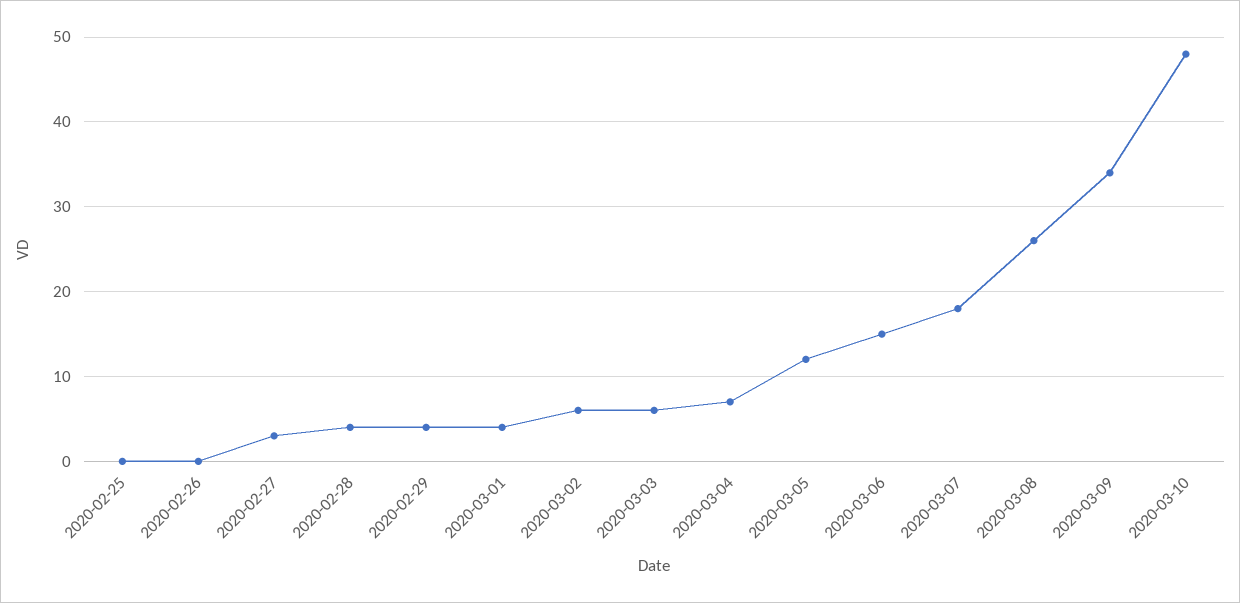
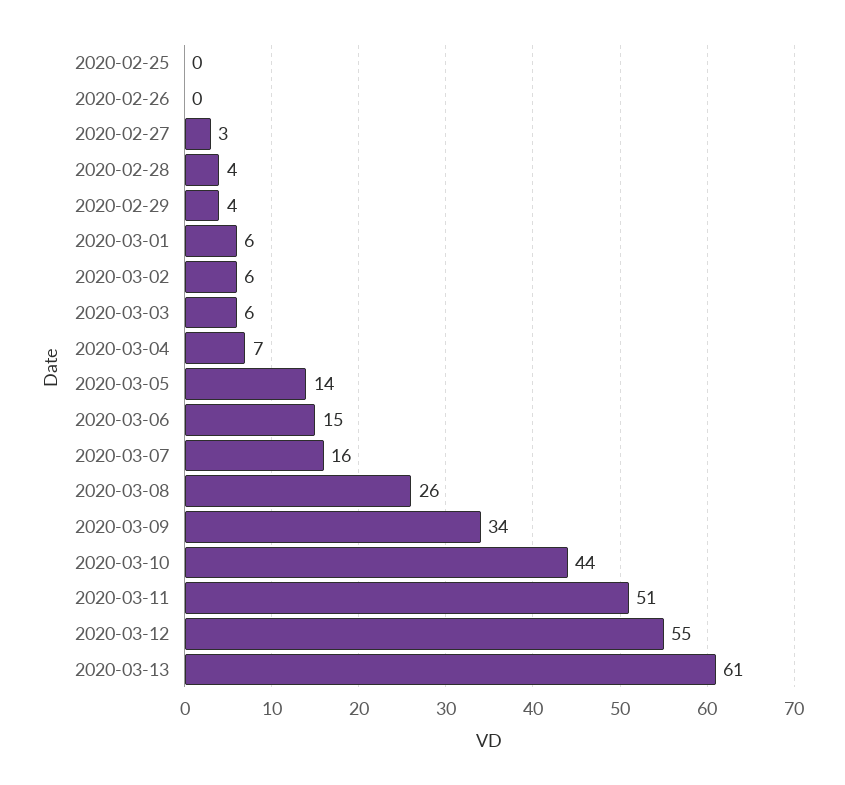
2020-03-01: 4 -> 6
2020-03-05: 12 -> 14
2020-03-07: 18 -> 16
2020-03-10: 48 -> 44
2020-03-11: none -> 51
2020-03-12: none -> 55
2020-03-13: none -> 61

